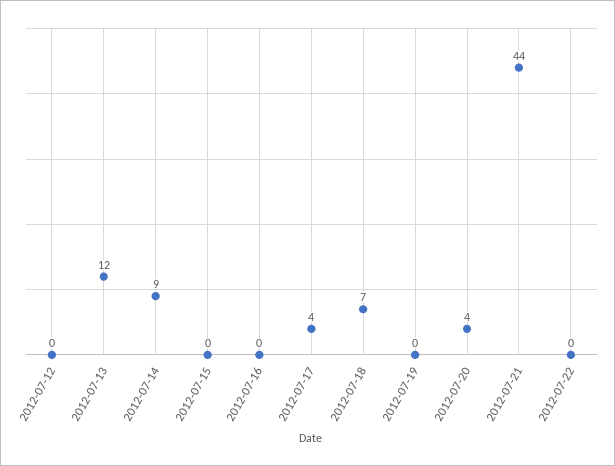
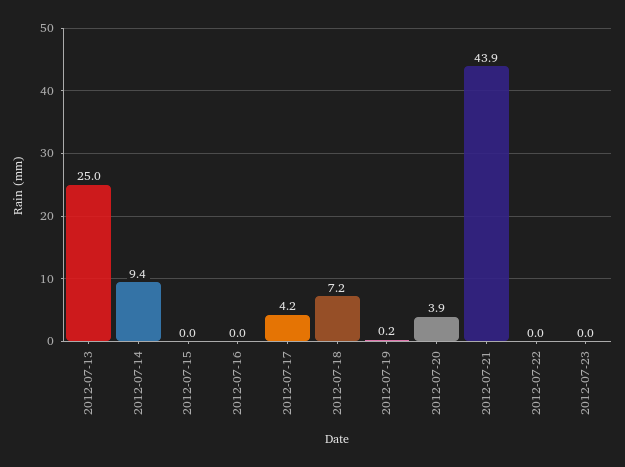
2012-07-12: 0 -> none
2012-07-13: 12 -> 25
2012-07-23: none -> 0

